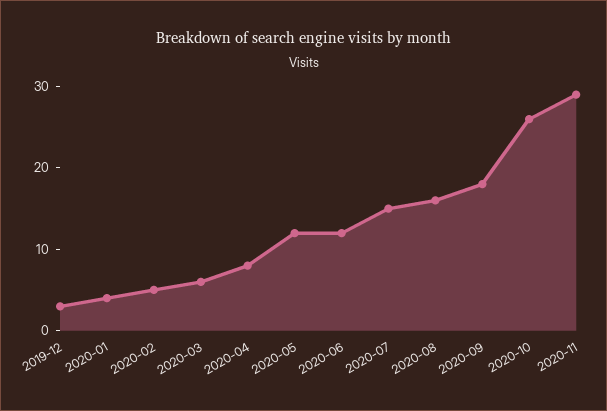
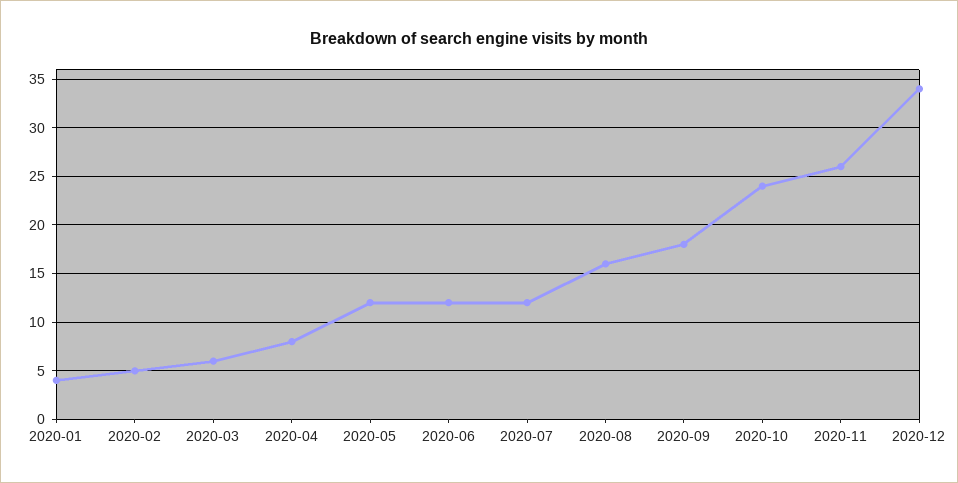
2019-12: 3 -> none
2020-07: 15 -> 12
2020-10: 26 -> 24
2020-11: 29 -> 26
2020-12: none -> 34

